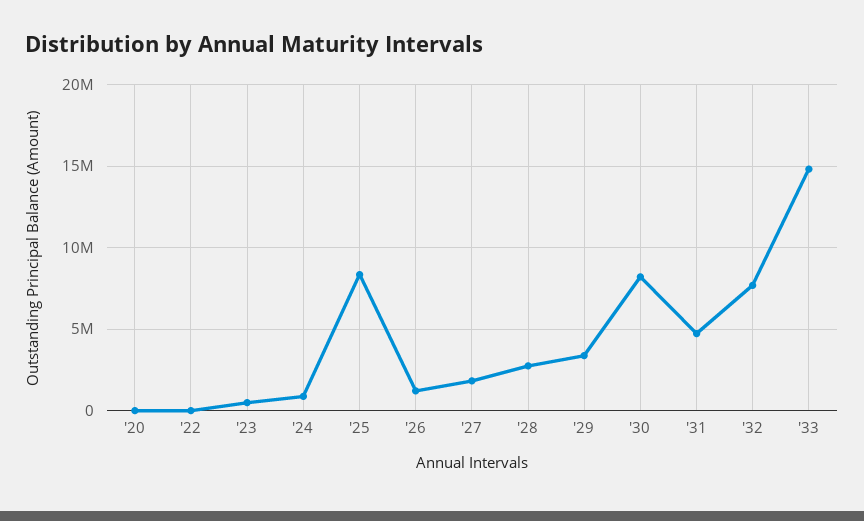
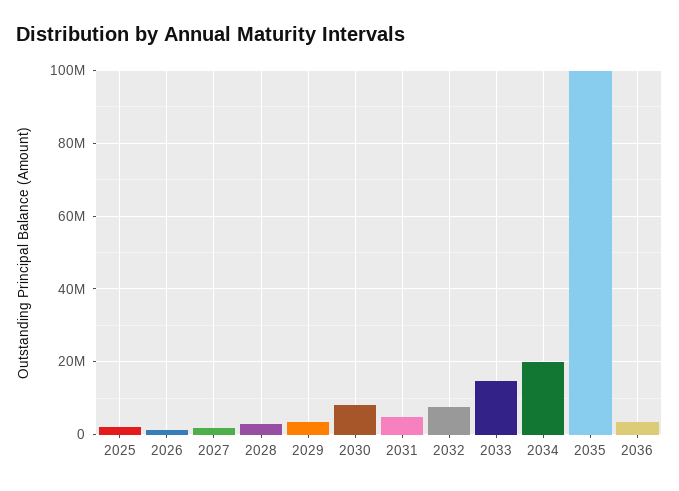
'20: 0 -> none
'22: 0 -> none
'23: 500000 -> none
'24: 1000000 -> none
'25: 8500000 -> 2000000
2034: none -> 20000000
2035: none -> 100000000
2036: none -> 4000000

